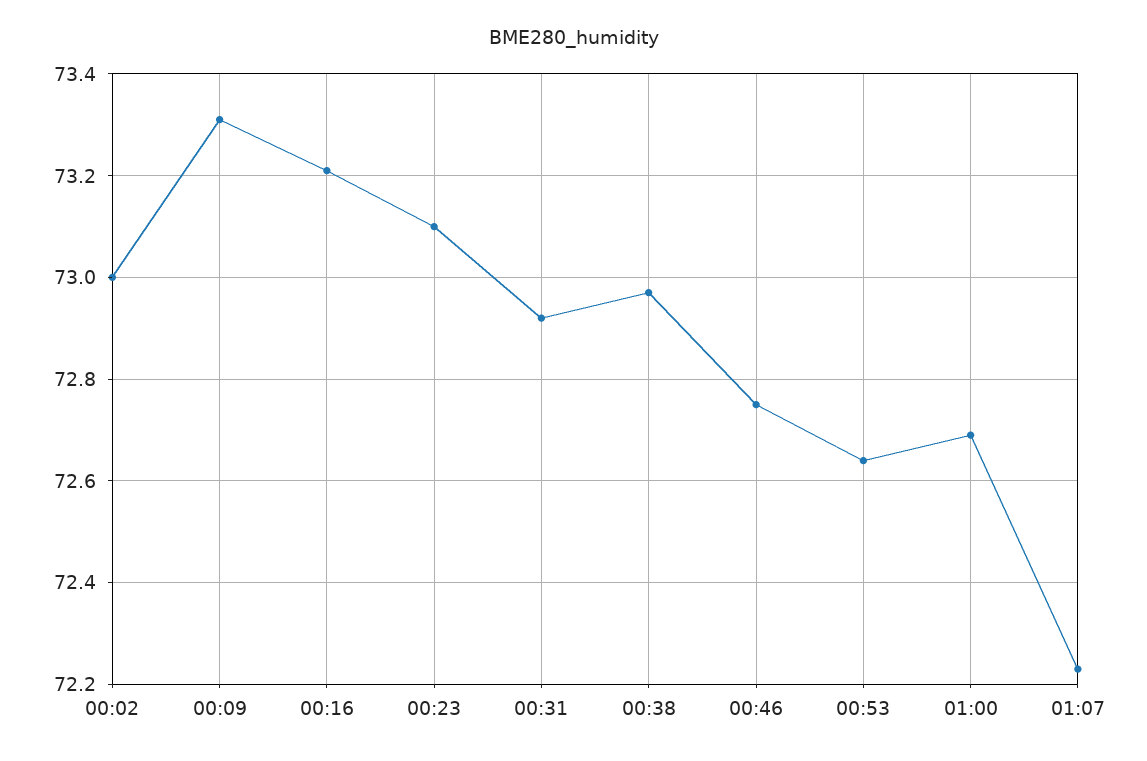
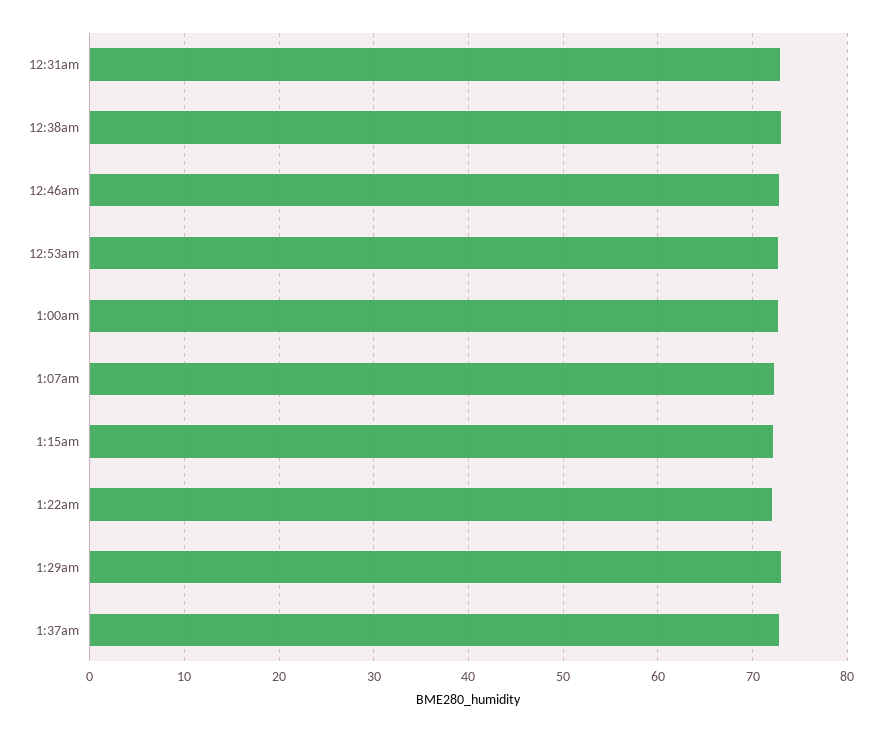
00:02: 73 -> none
00:09: 73.3 -> none
00:16: 73.2 -> none
00:23: 73.1 -> none
1:15am: none -> 72
1:22am: none -> 72
1:29am: none -> 73
1:37am: none -> 73

